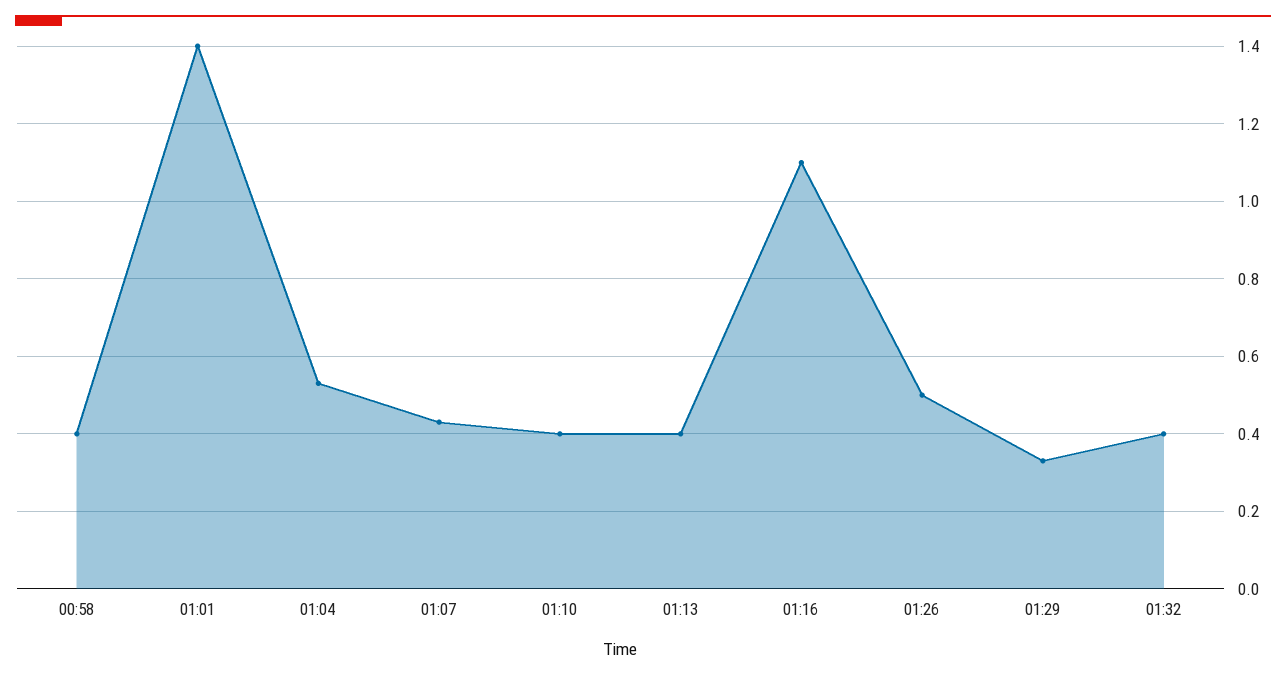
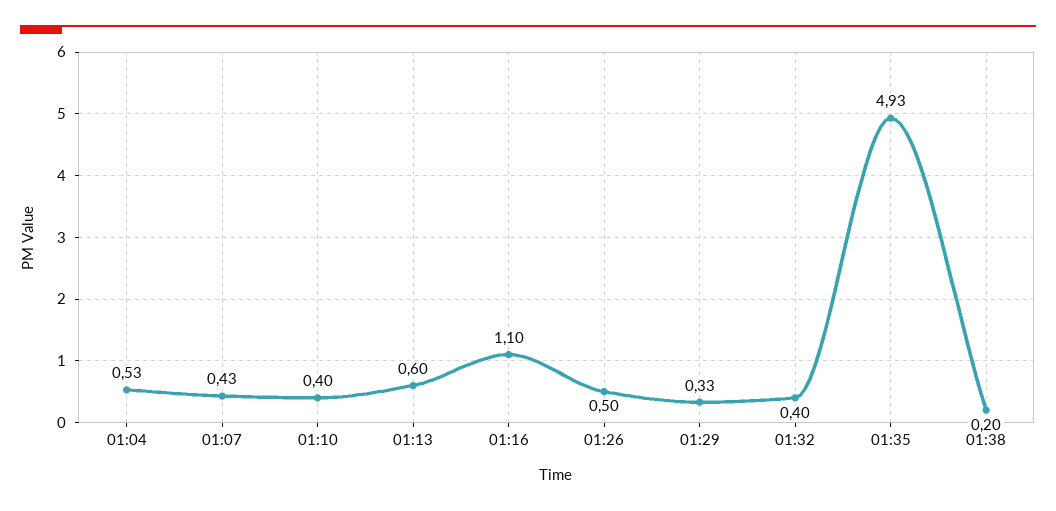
00:58: 0.4 -> none
01:01: 1.4 -> none
01:13: 0.4 -> 0.6
01:35: none -> 4.93
01:38: none -> 0.2

